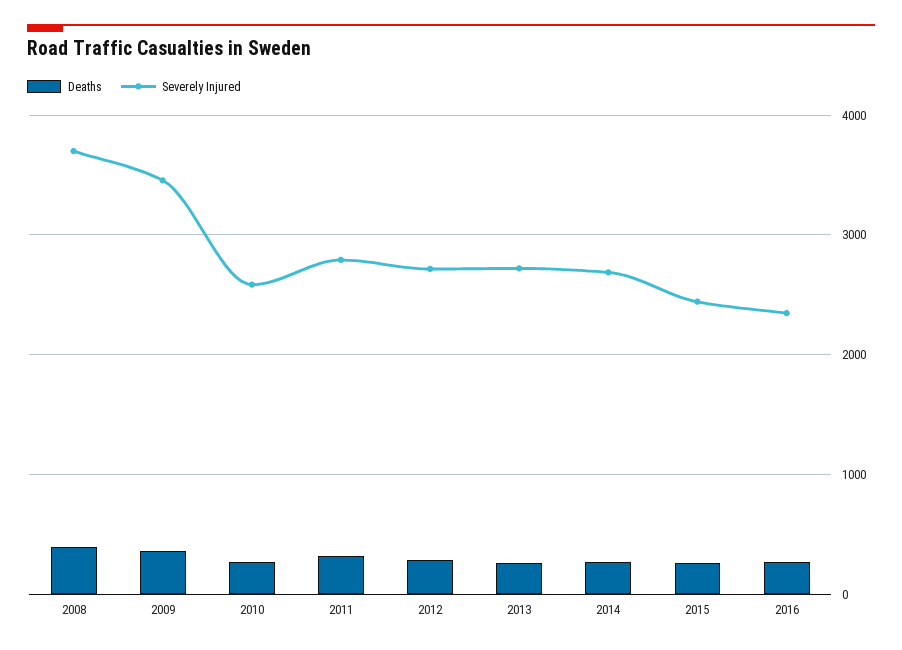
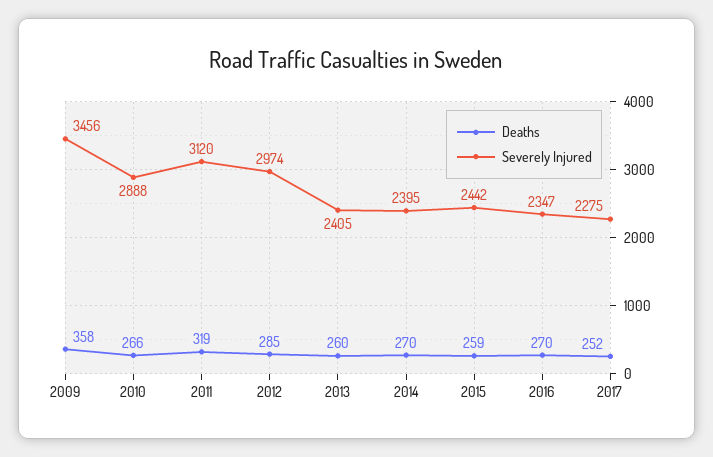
Deaths, 2008: 400 -> none
Severely Injured, 2008: 3700 -> none
Severely Injured, 2010: 2600 -> 2888
Severely Injured, 2011: 2800 -> 3120
Severely Injured, 2012: 2700 -> 2974
Severely Injured, 2013: 2700 -> 2405
Severely Injured, 2014: 2700 -> 2395
Deaths, 2017: none -> 252
Severely Injured, 2017: none -> 2275

